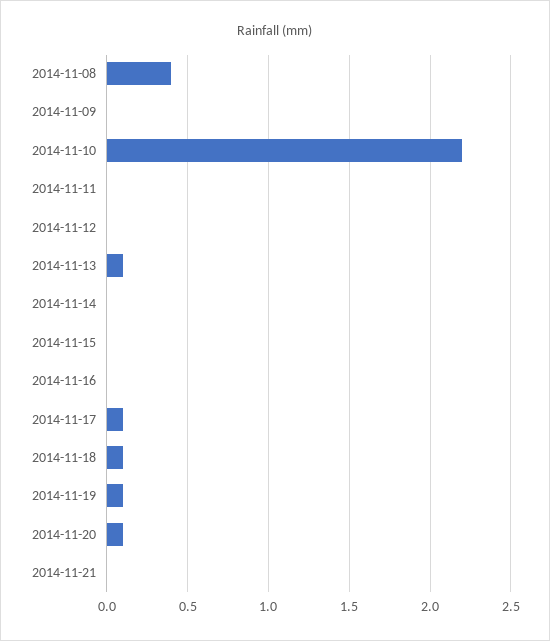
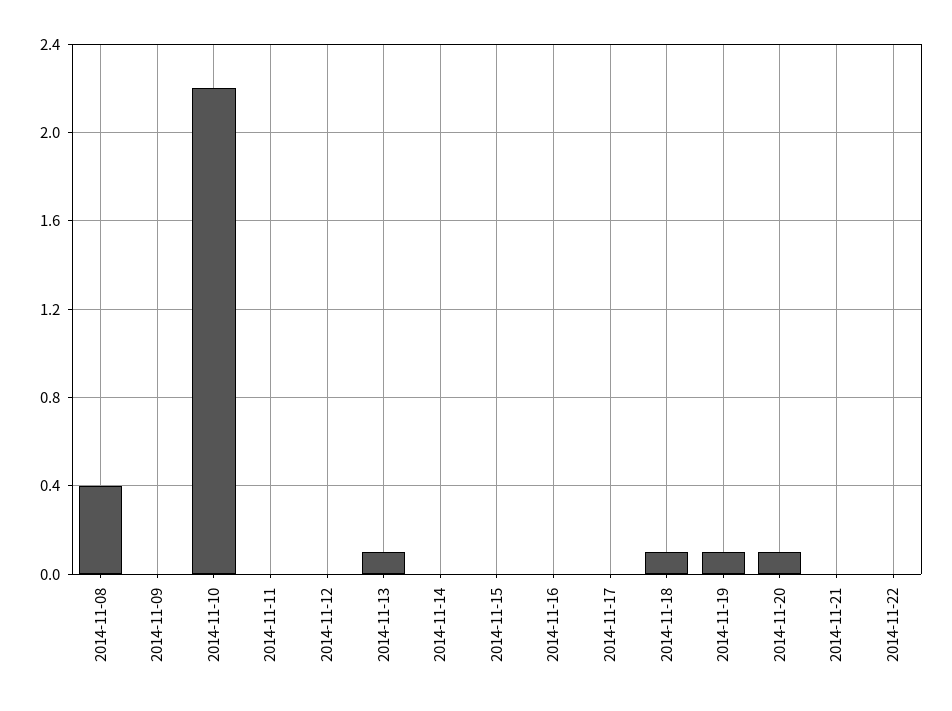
2014-11-17: 0.1 -> 0
2014-11-22: none -> 0

